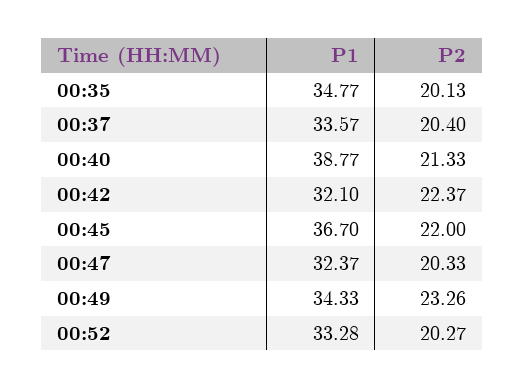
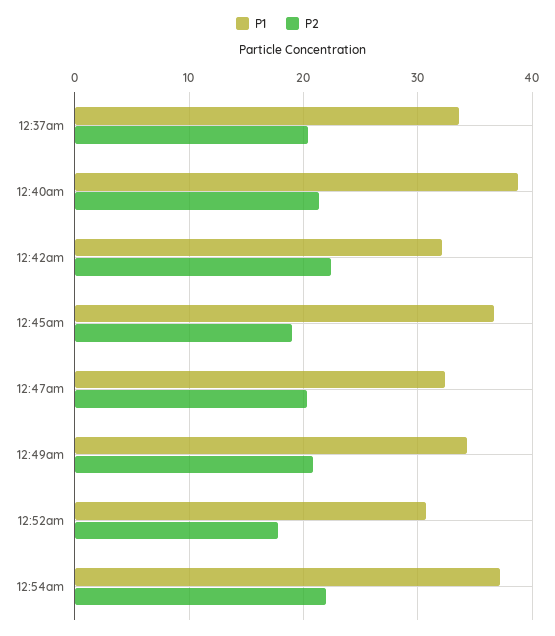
P1, 00:35: 34.77 -> none
P2, 00:35: 20.13 -> none
P2, 00:45: 22 -> 19
P2, 00:49: 23.26 -> 21
P1, 00:52: 33.28 -> 31
P2, 00:52: 20.27 -> 18
P1, 12:54am: none -> 37
P2, 12:54am: none -> 22

